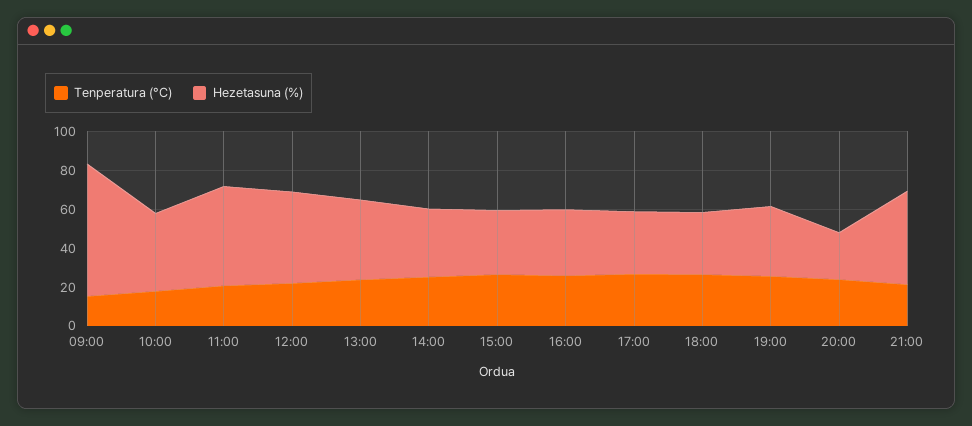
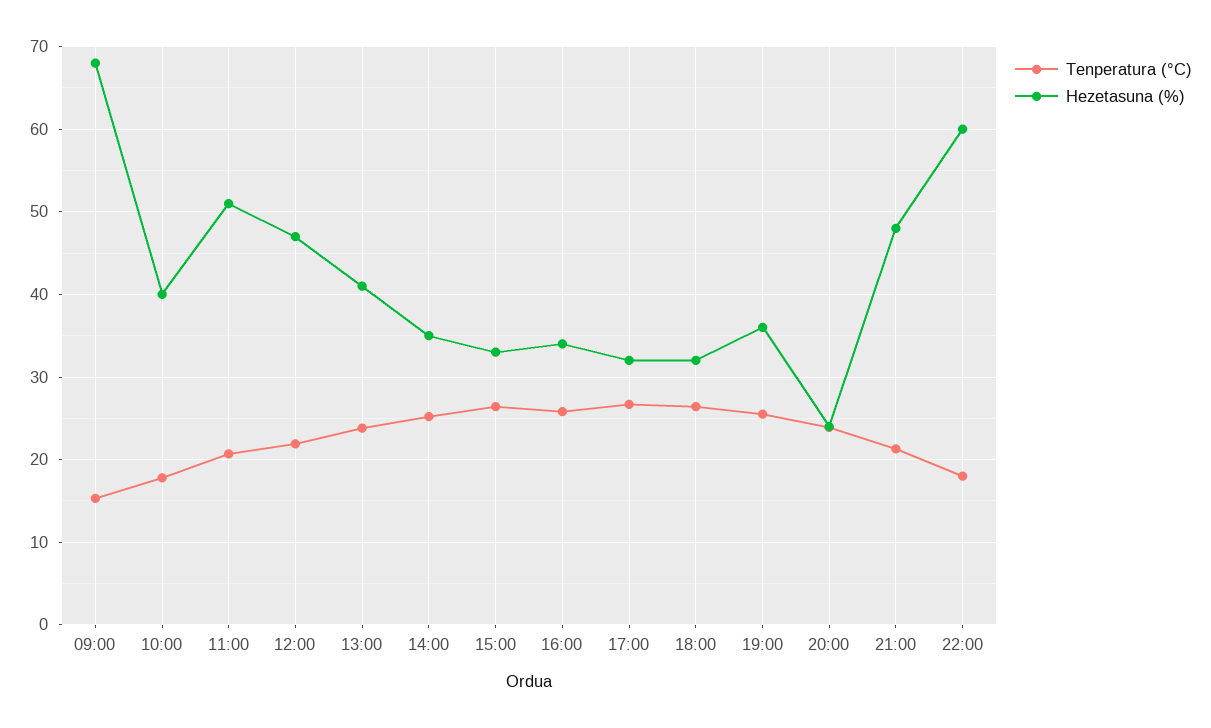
Tenperatura (°C), 22:00: none -> 18
Hezetasuna (%), 22:00: none -> 60

